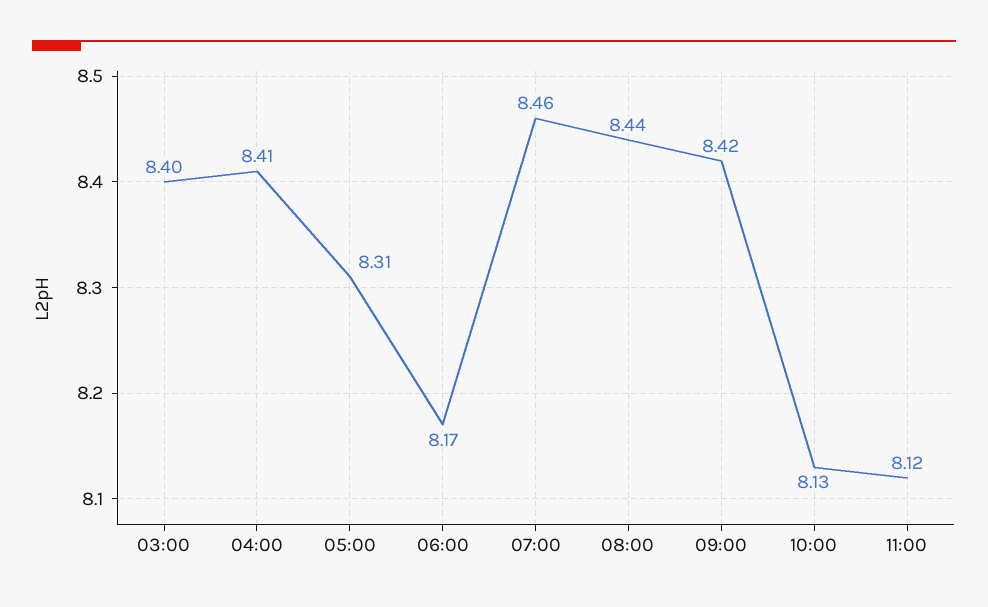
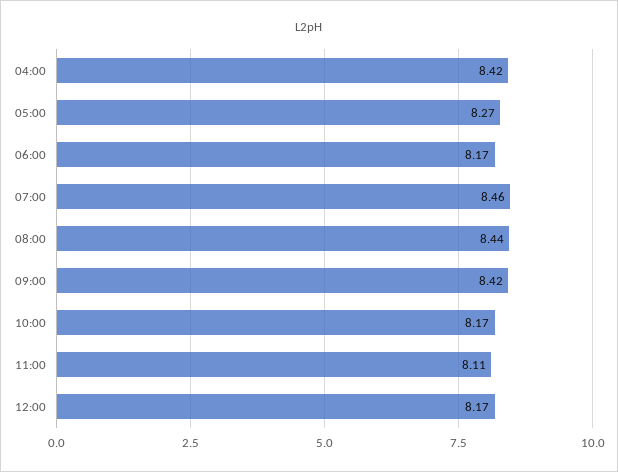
03:00: 8.4 -> none
04:00: 8.41 -> 8.42
05:00: 8.31 -> 8.27
10:00: 8.13 -> 8.17
11:00: 8.12 -> 8.11
12:00: none -> 8.17

